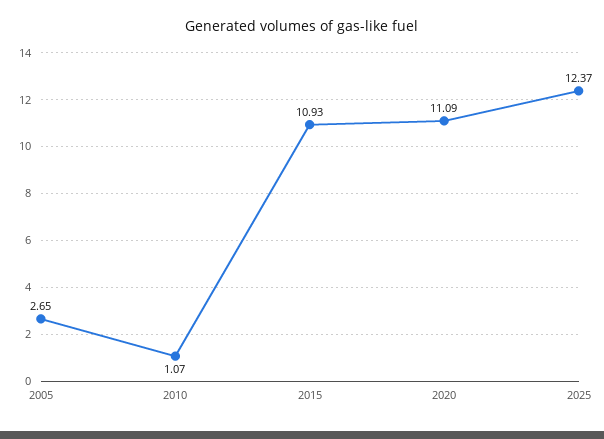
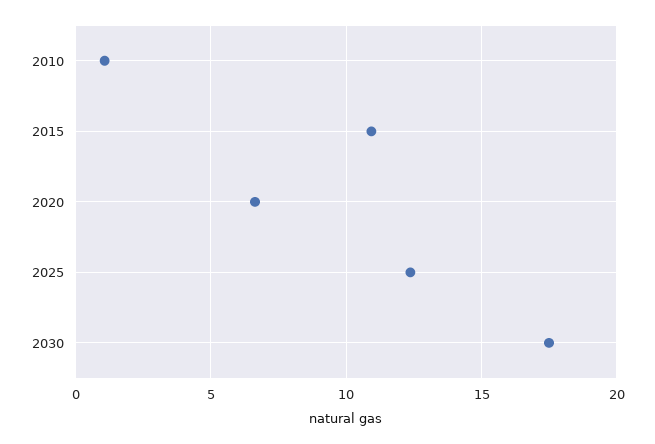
2005: 2.65 -> none
2020: 11.09 -> 6.5
2030: none -> 17.5

